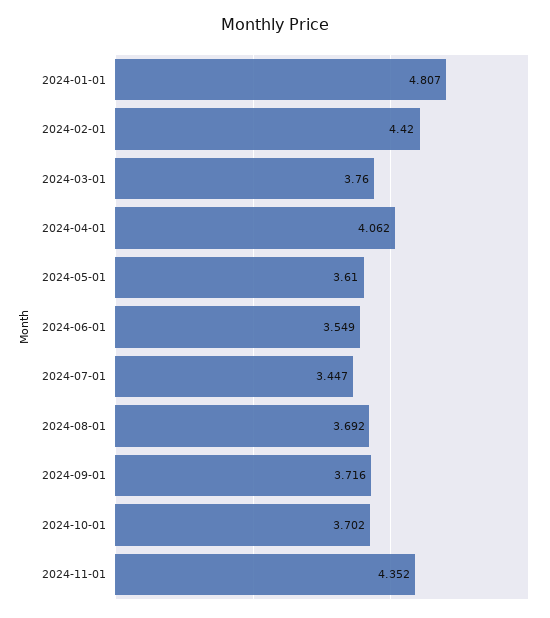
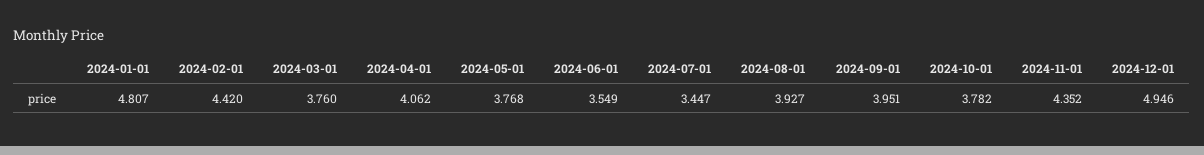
2024-05-01: 3.61 -> 3.768
2024-08-01: 3.692 -> 3.927
2024-09-01: 3.716 -> 3.951
2024-10-01: 3.702 -> 3.782
2024-12-01: none -> 4.946

